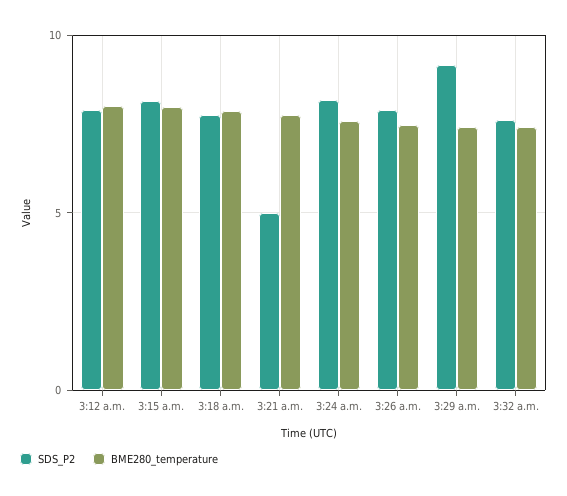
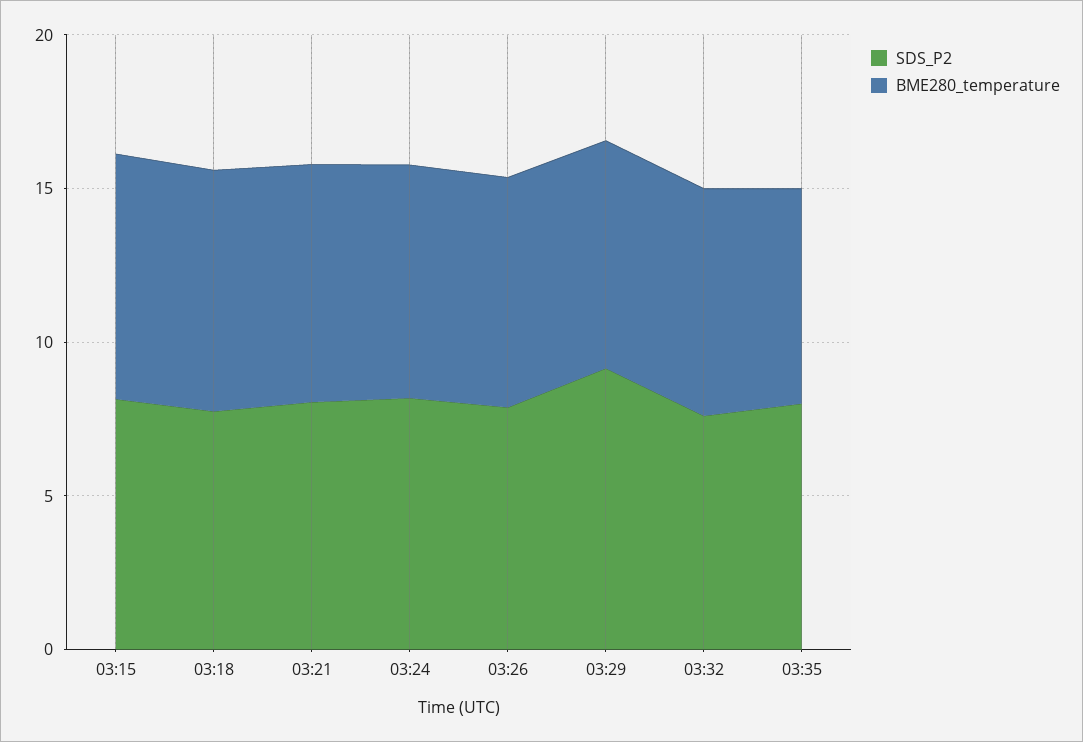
SDS_P2, 3:12 a.m.: 8 -> none
BME280_temperature, 3:12 a.m.: 8 -> none
SDS_P2, 3:21 a.m.: 5 -> 8
SDS_P2, 03:35: none -> 8
BME280_temperature, 03:35: none -> 7

